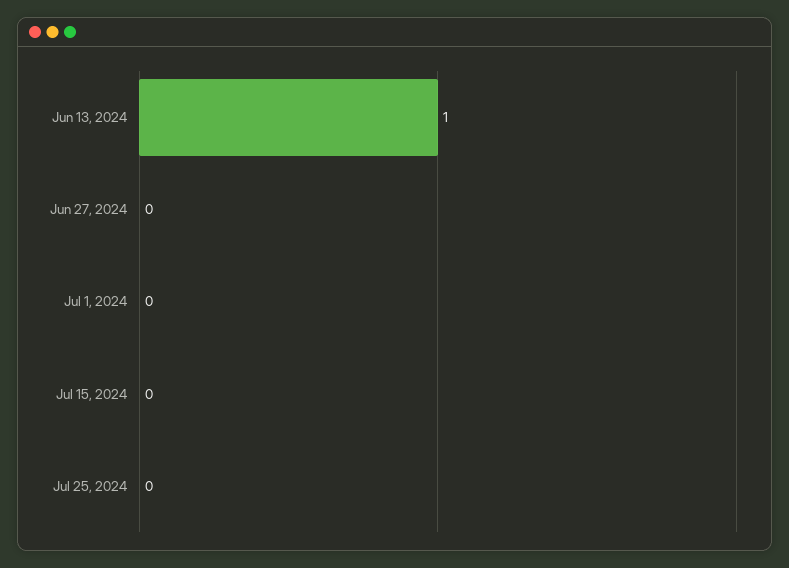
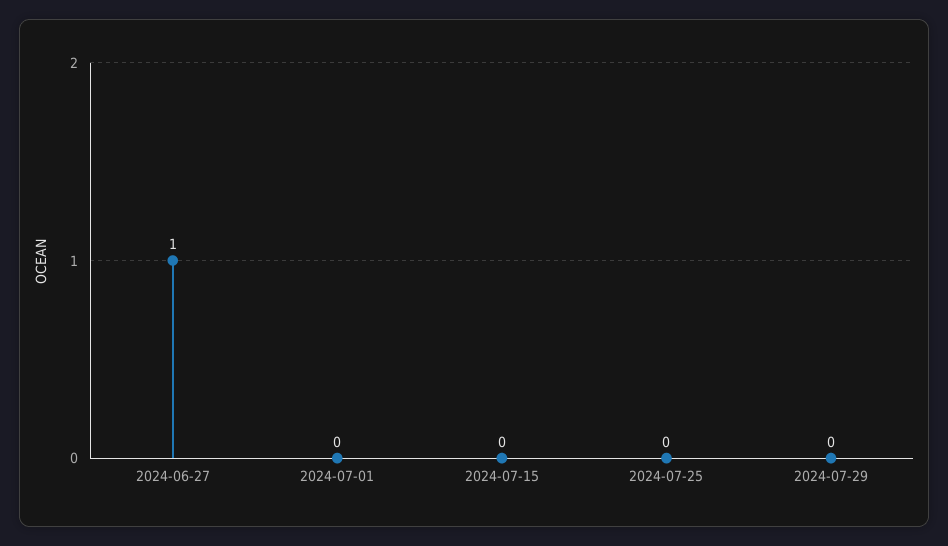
Jun 13, 2024: 1 -> none
Jun 27, 2024: 0 -> 1
2024-07-29: none -> 0

